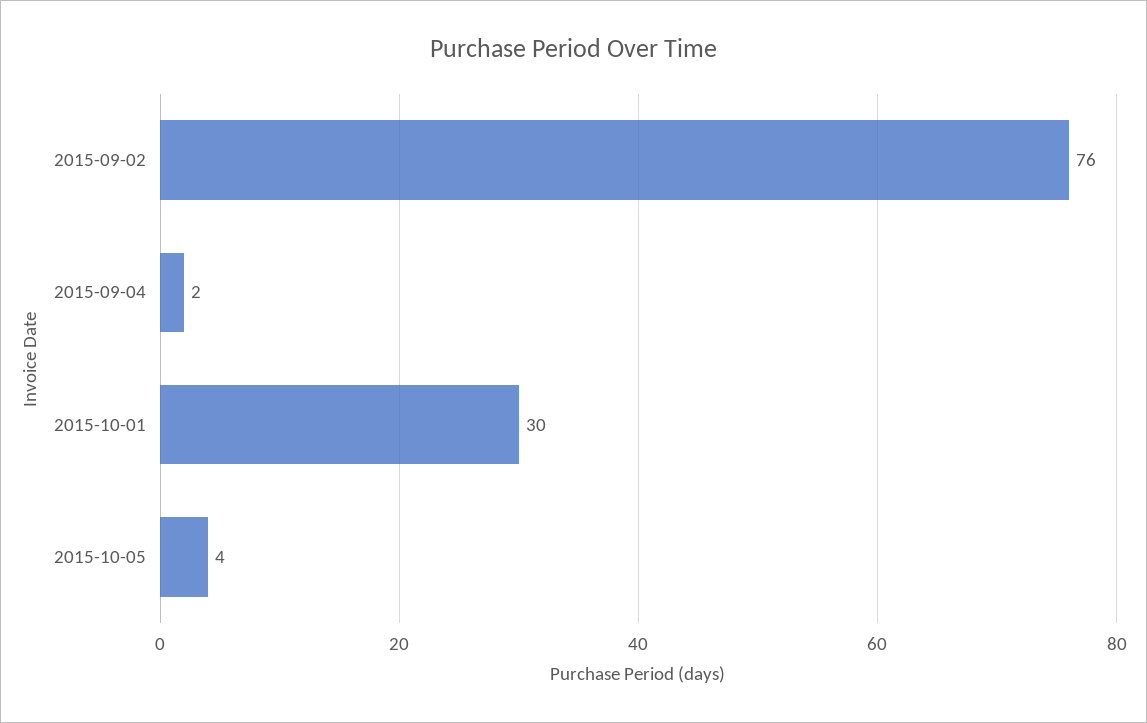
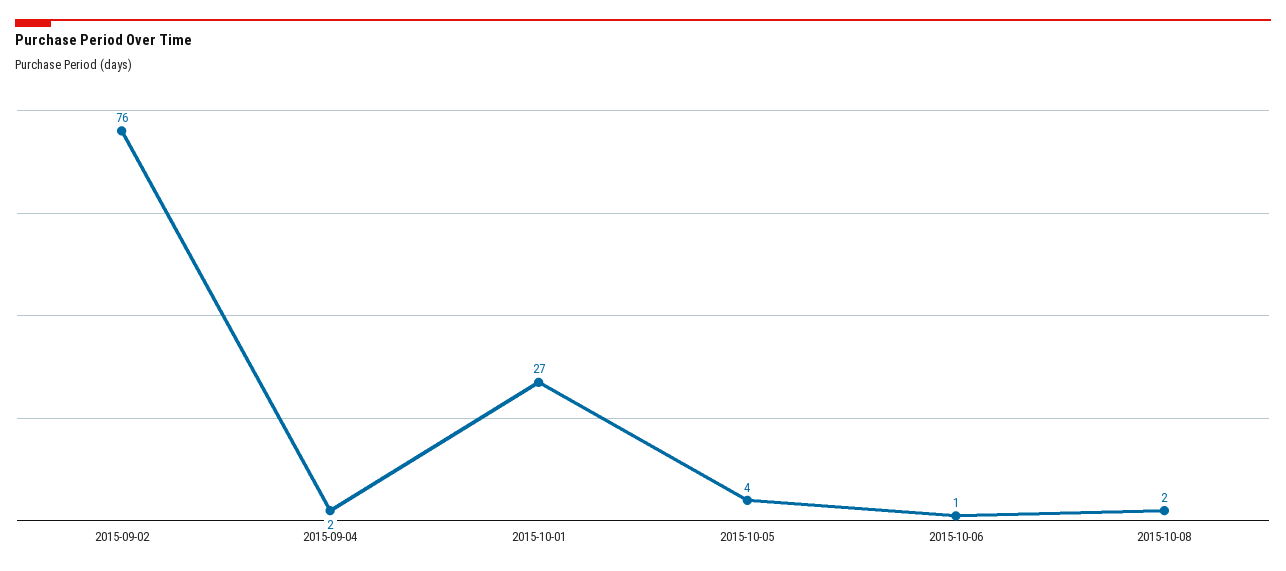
2015-10-01: 30 -> 27
2015-10-06: none -> 1
2015-10-08: none -> 2

